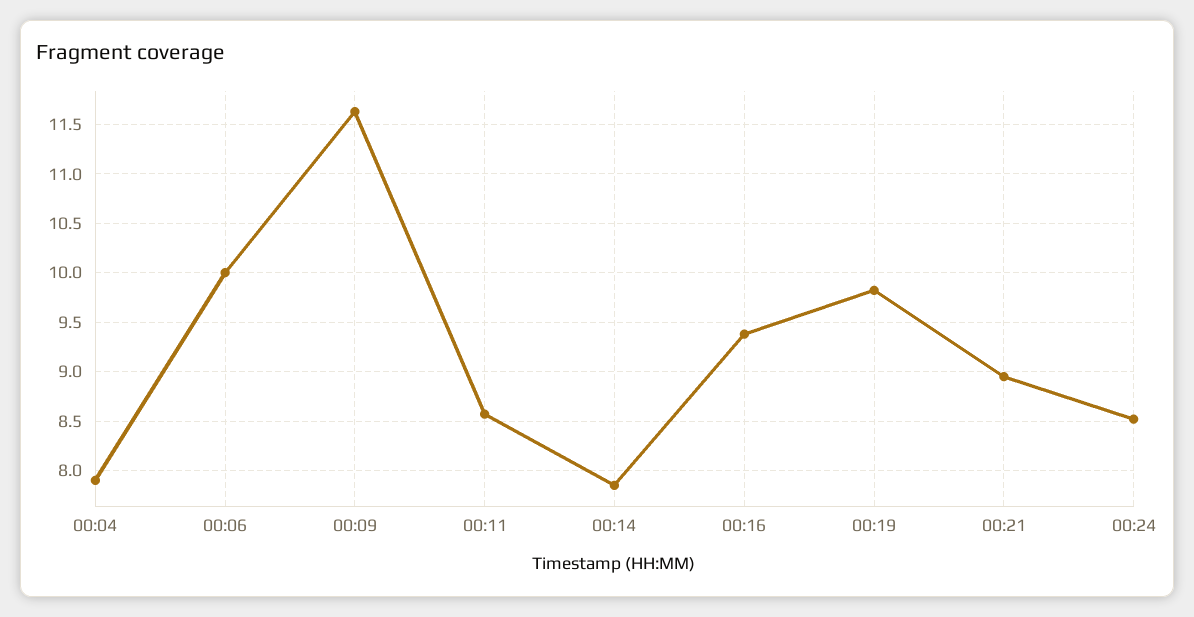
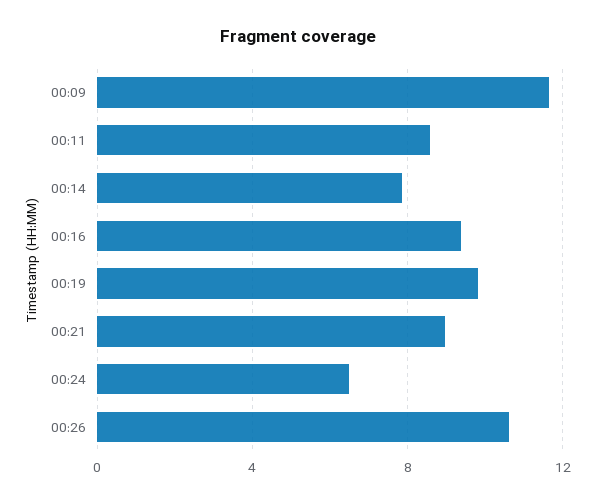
00:04: 7.9 -> none
00:06: 10 -> none
00:24: 8.5 -> 6.5
00:26: none -> 10.5

